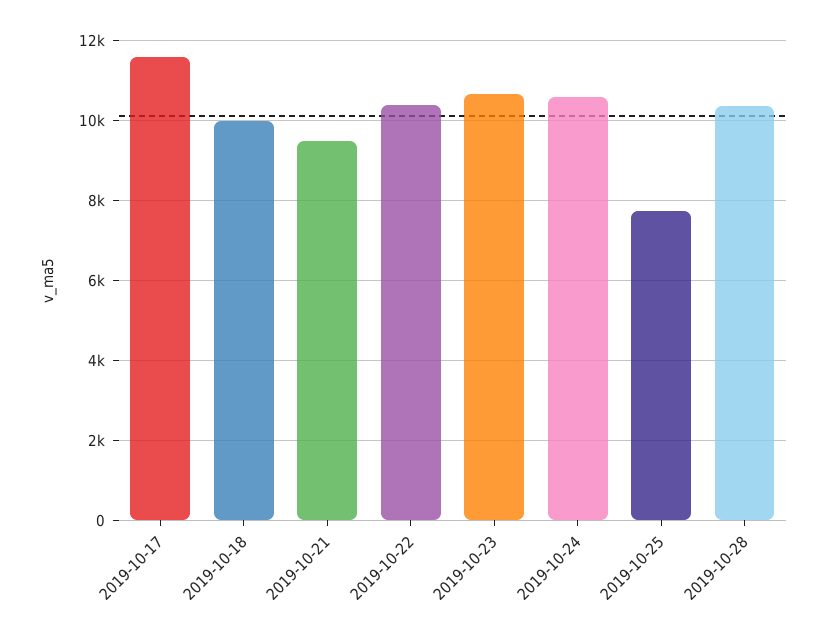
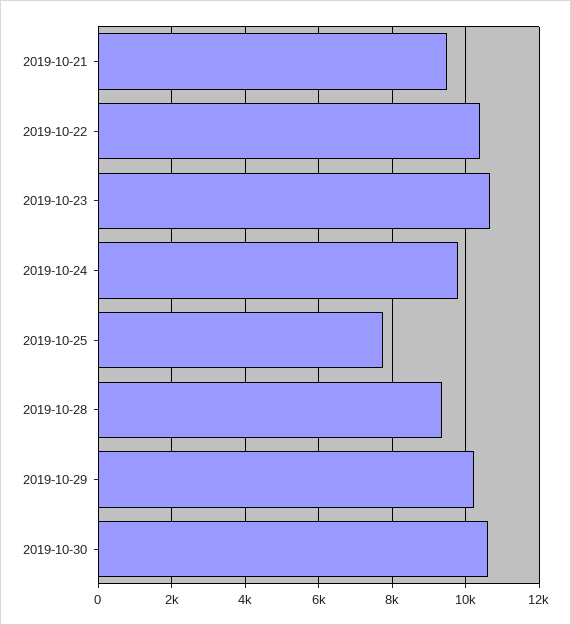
2019-10-17: 11600 -> none
2019-10-18: 10000 -> none
2019-10-24: 10600 -> 9800
2019-10-28: 10400 -> 9400
2019-10-29: none -> 10200
2019-10-30: none -> 10600

